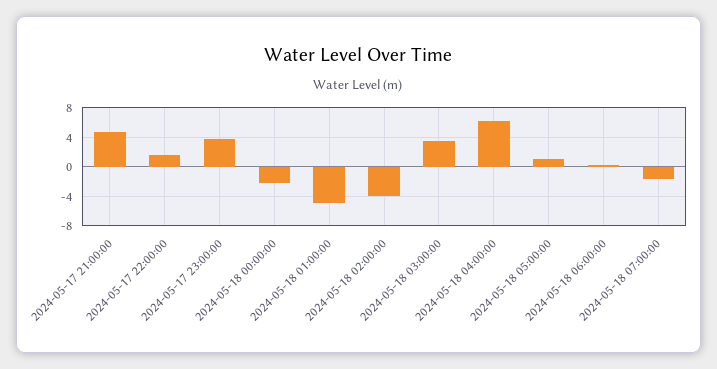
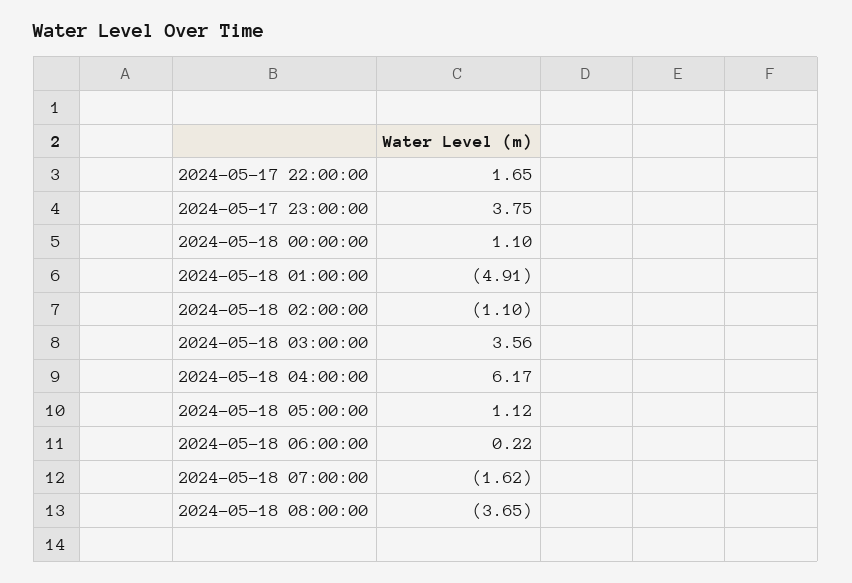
2024-05-17 21:00:00: 5 -> none
2024-05-18 00:00:00: -2 -> 1.1
2024-05-18 02:00:00: -4 -> -1.1
2024-05-18 08:00:00: none -> -3.65

